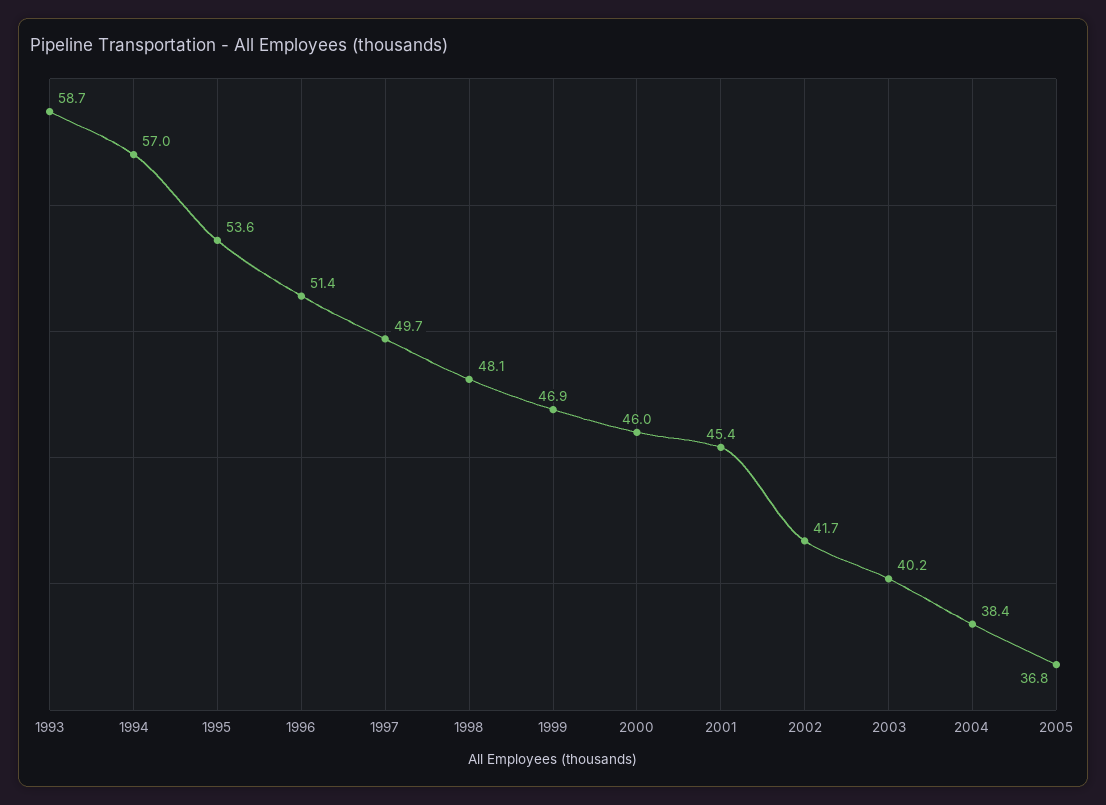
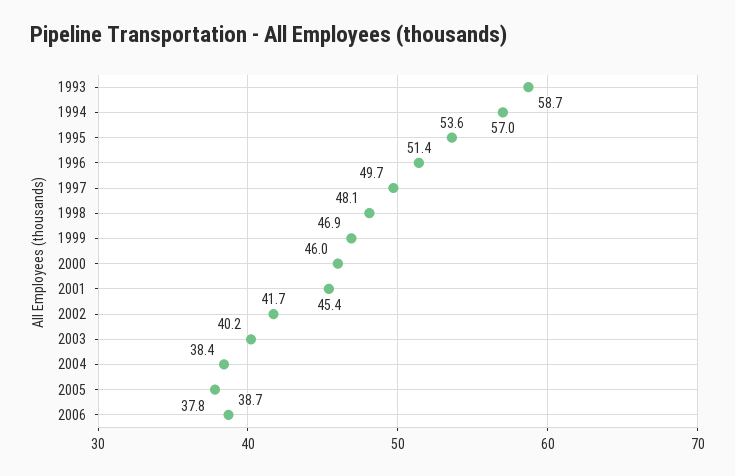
2005: 36.8 -> 37.8
2006: none -> 38.7

